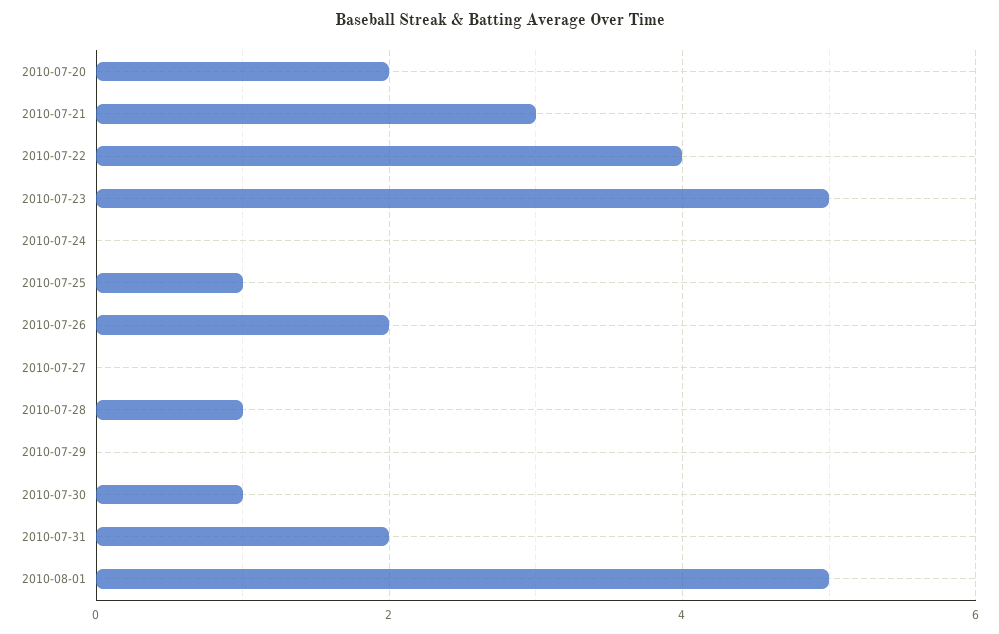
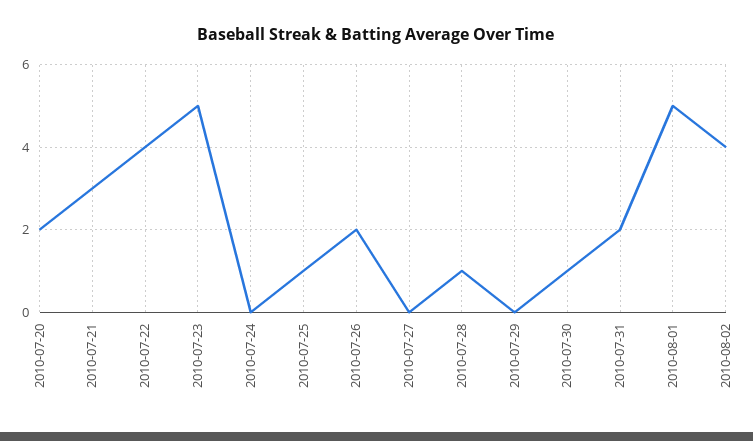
2010-08-02: none -> 4

